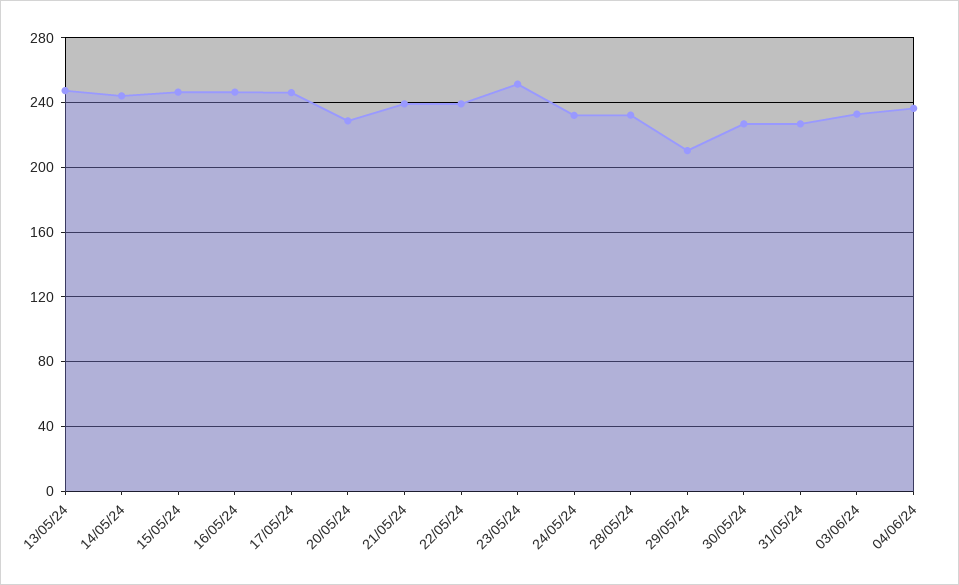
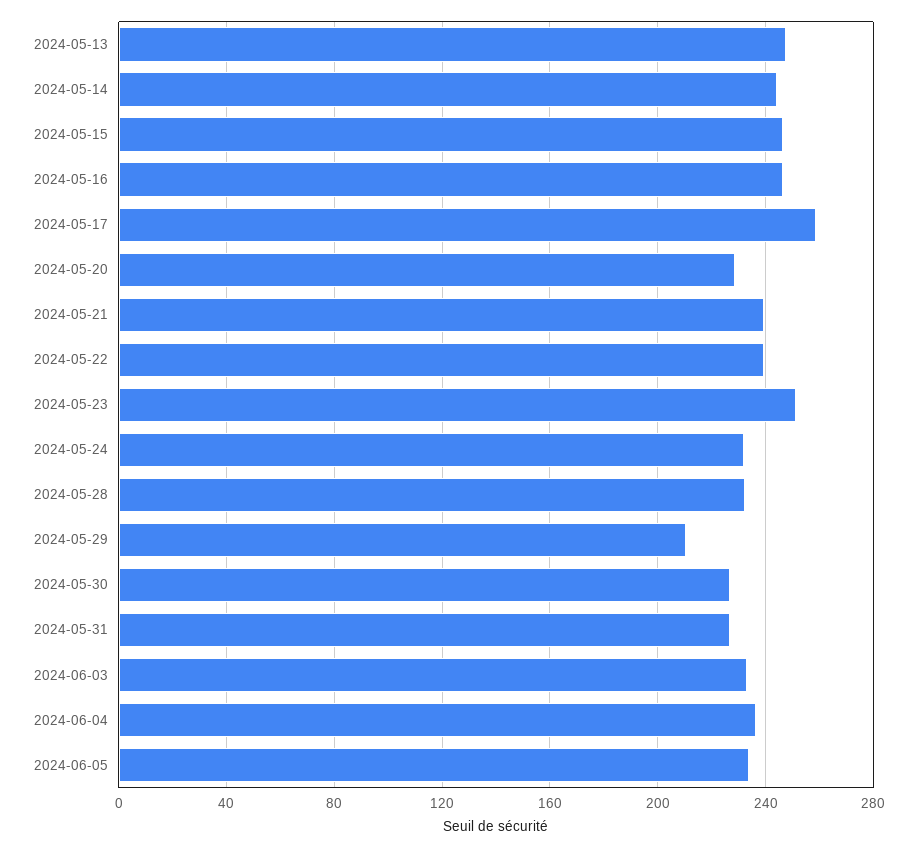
17/05/24: 245 -> 260
2024-06-05: none -> 235

